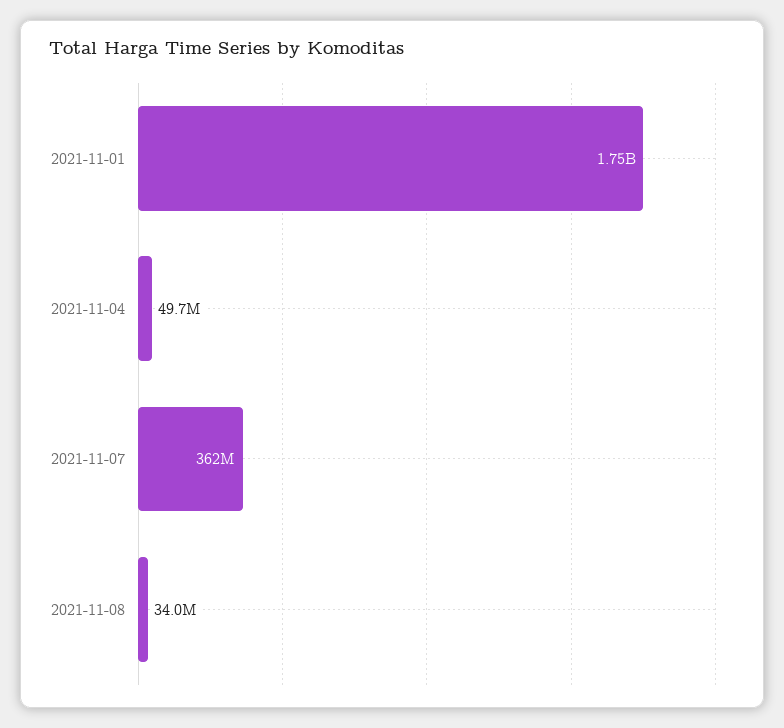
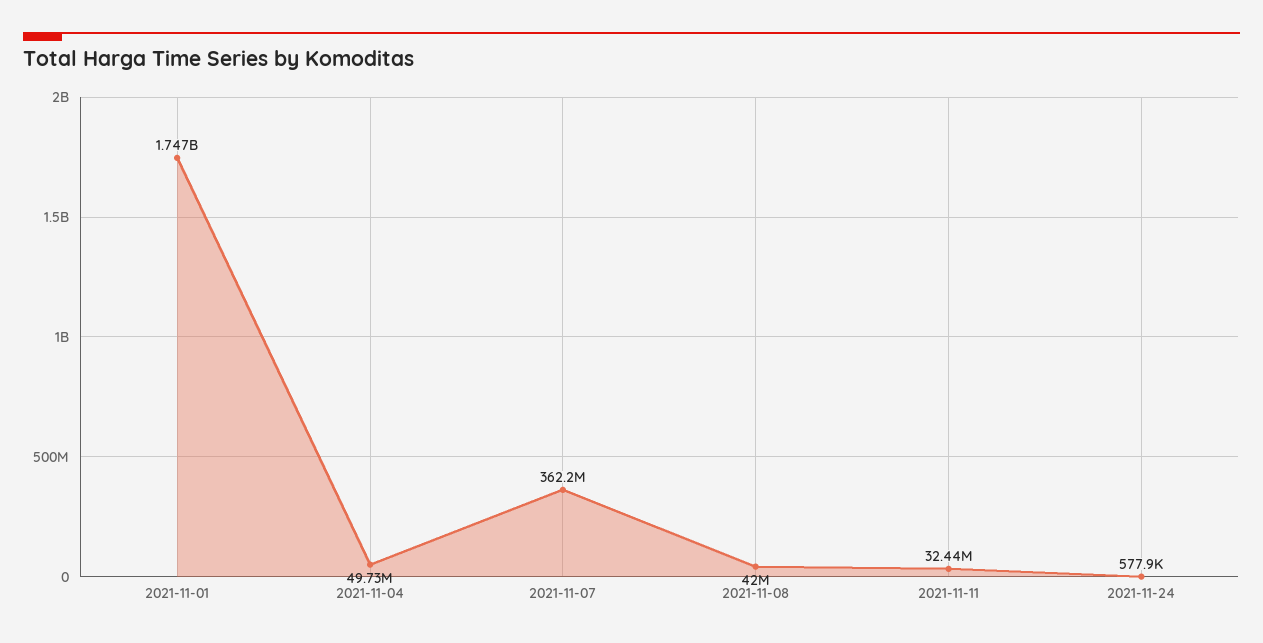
2021-11-08: 34000000 -> 42000000
2021-11-11: none -> 32440000
2021-11-24: none -> 577900

